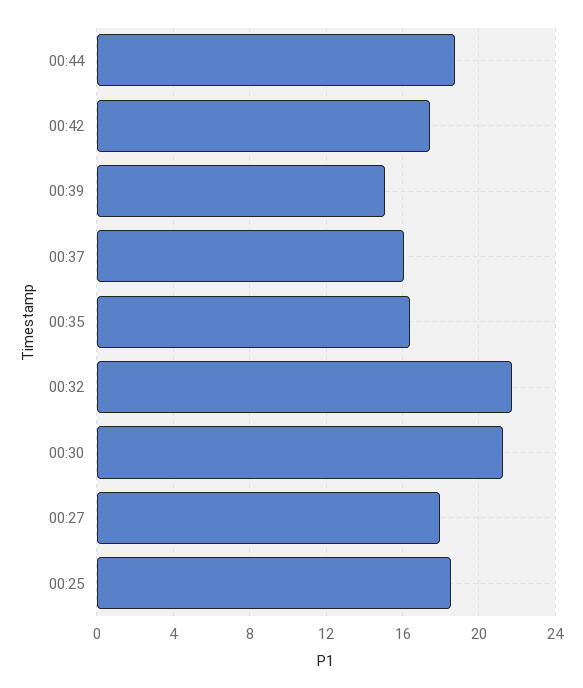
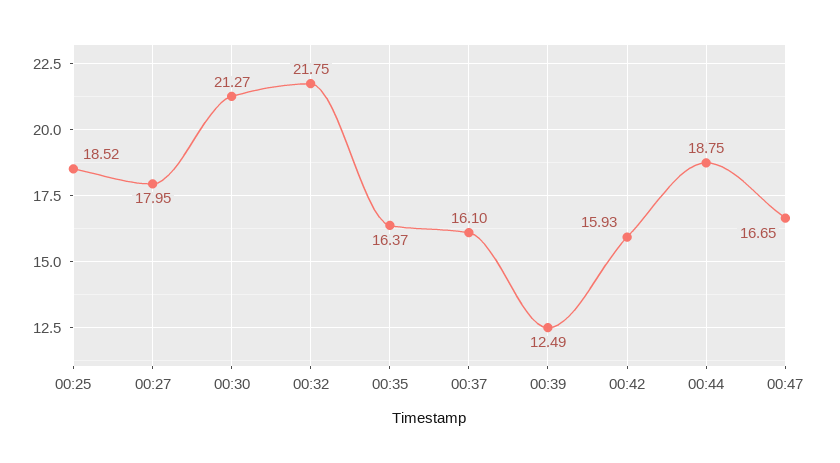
00:42: 17.5 -> 15.93
00:39: 15 -> 12.49
00:47: none -> 16.65

